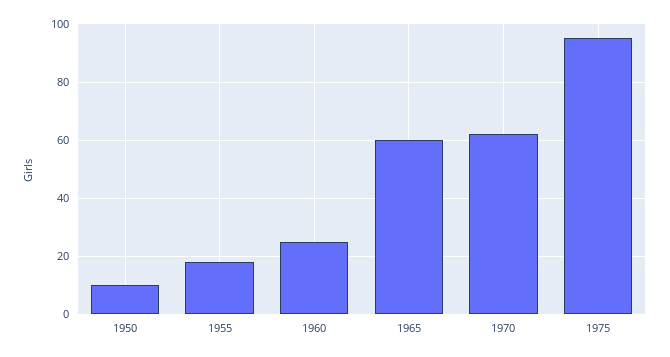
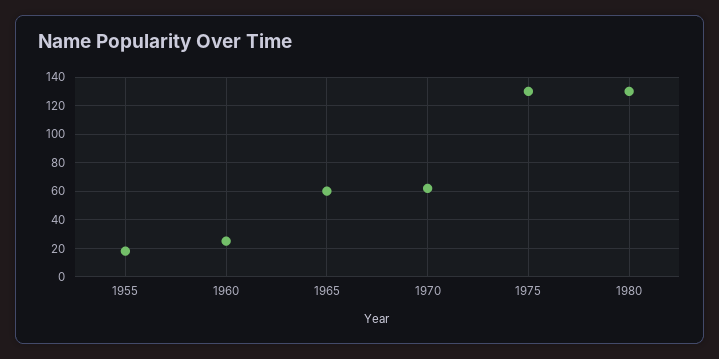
1950: 10 -> none
1975: 95 -> 130
1980: none -> 130

